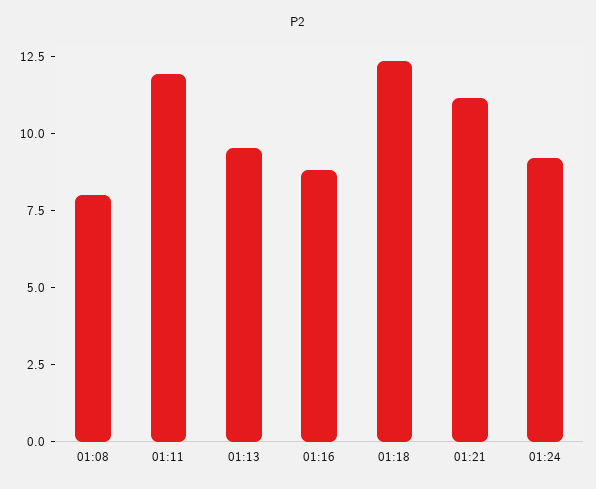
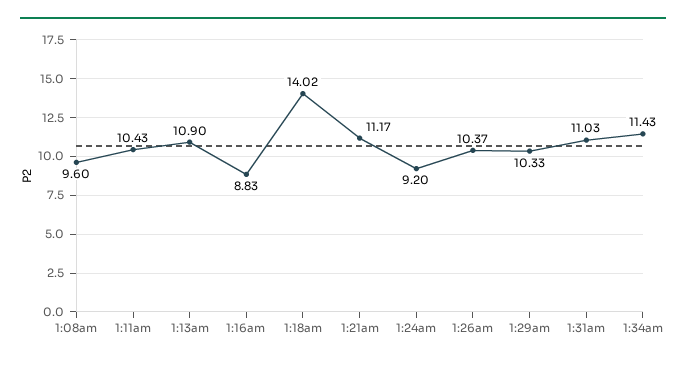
01:08: 8 -> 9.6
01:11: 12 -> 10.43
01:13: 9.5 -> 10.9
01:18: 12.5 -> 14.02
1:26am: none -> 10.37
1:29am: none -> 10.33
1:31am: none -> 11.03
1:34am: none -> 11.43

